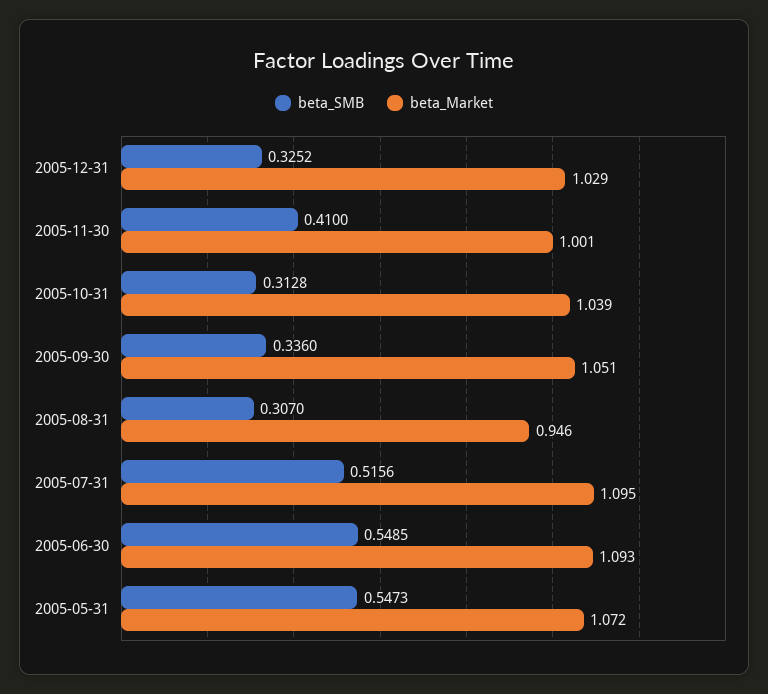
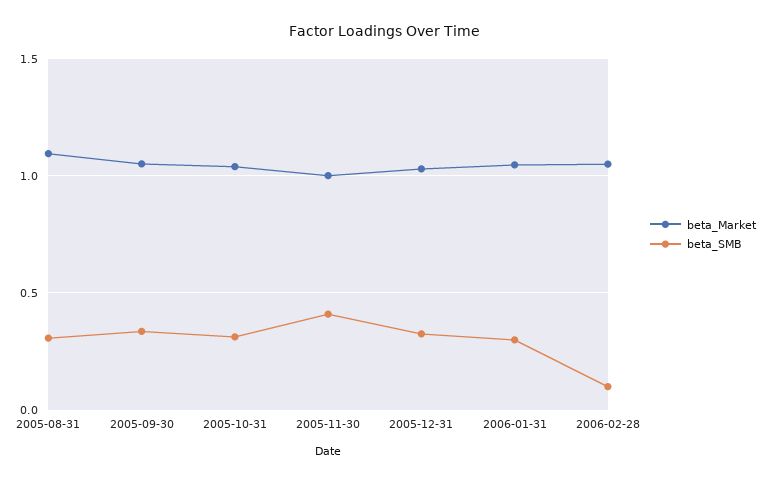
beta_Market, 2005-08-31: 0.946 -> 1.1
beta_SMB, 2005-07-31: 0.5156 -> none
beta_Market, 2005-07-31: 1.095 -> none
beta_SMB, 2005-06-30: 0.5485 -> none
beta_Market, 2005-06-30: 1.093 -> none
beta_SMB, 2005-05-31: 0.5473 -> none
beta_Market, 2005-05-31: 1.072 -> none
beta_Market, 2006-01-31: none -> 1.05
beta_SMB, 2006-01-31: none -> 0.3
beta_Market, 2006-02-28: none -> 1.05
beta_SMB, 2006-02-28: none -> 0.1

